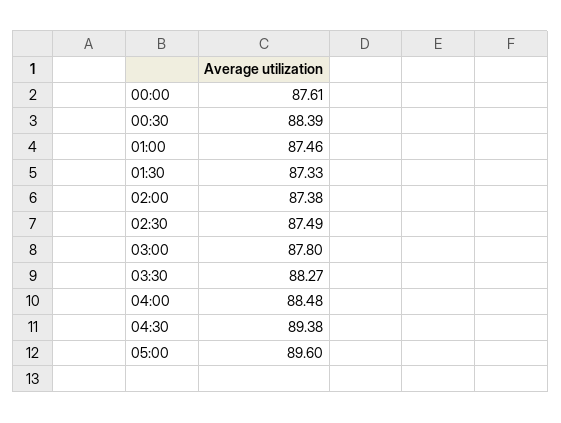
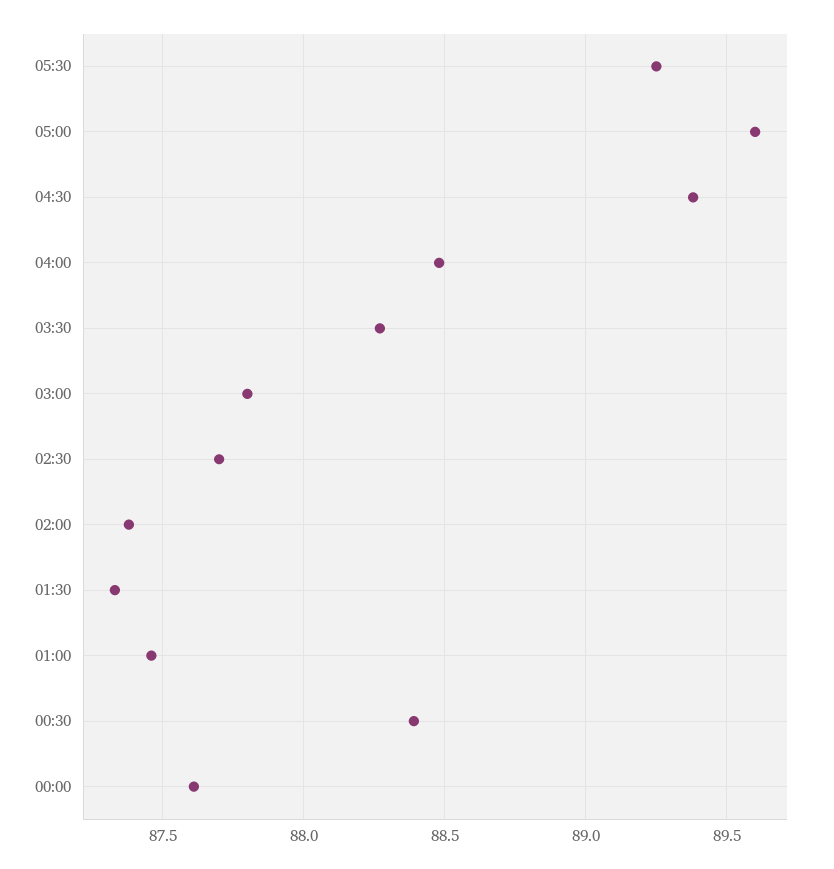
02:30: 87.49 -> 87.7
05:30: none -> 89.25

